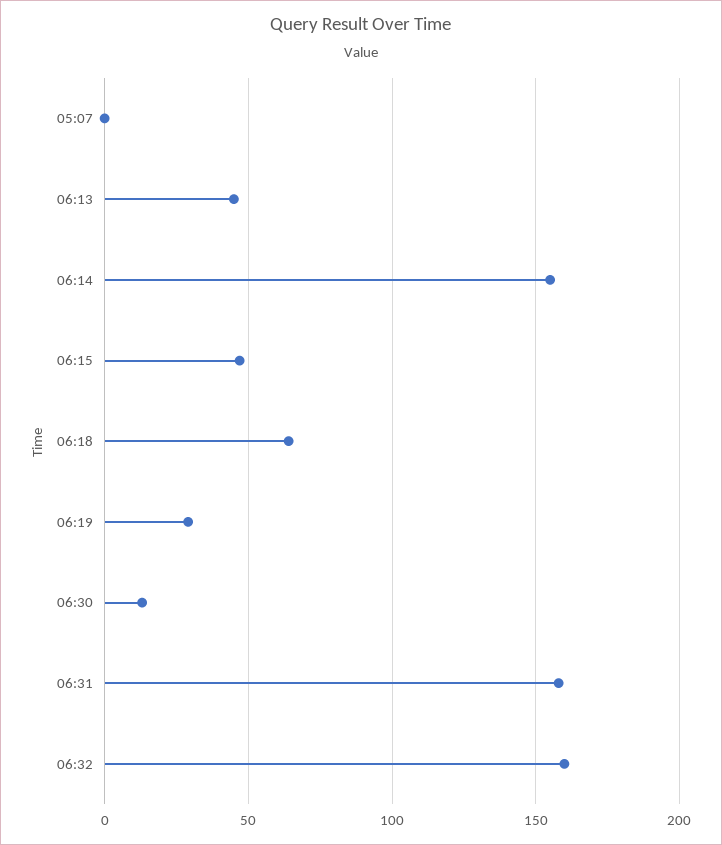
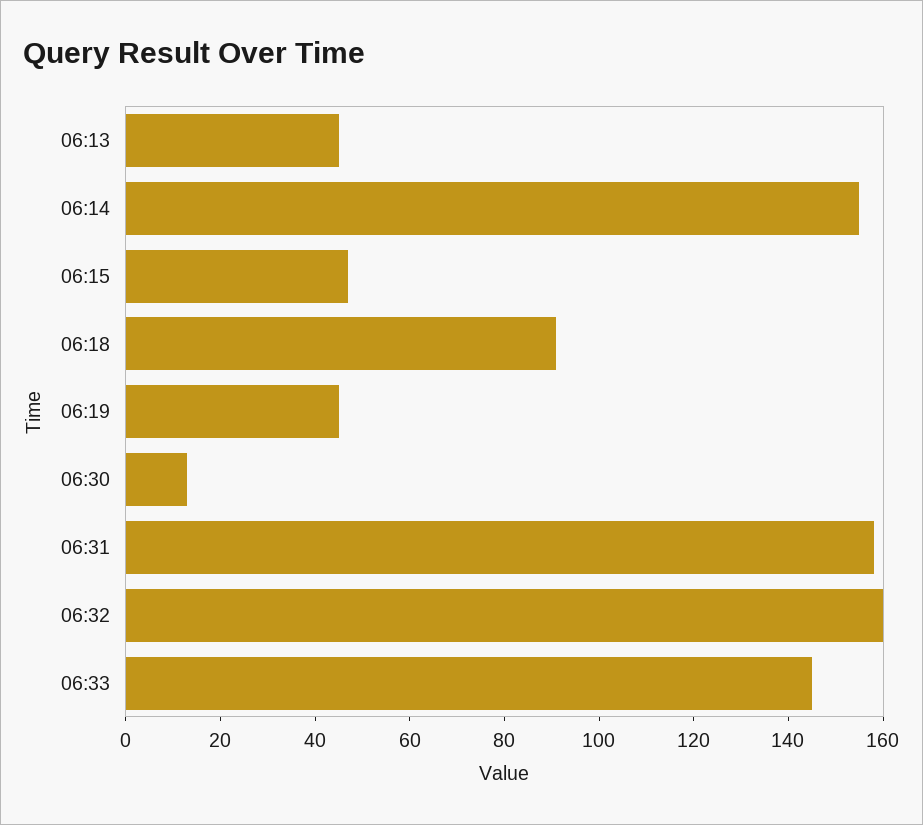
05:07: 0 -> none
06:18: 65 -> 90
06:19: 30 -> 45
06:33: none -> 145

